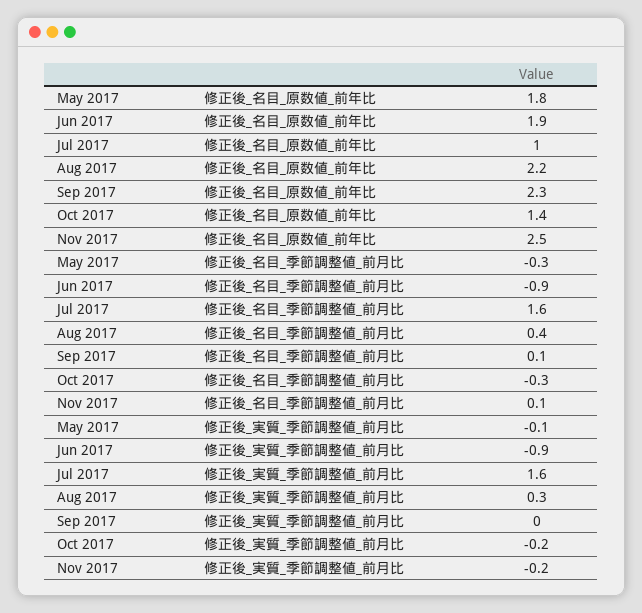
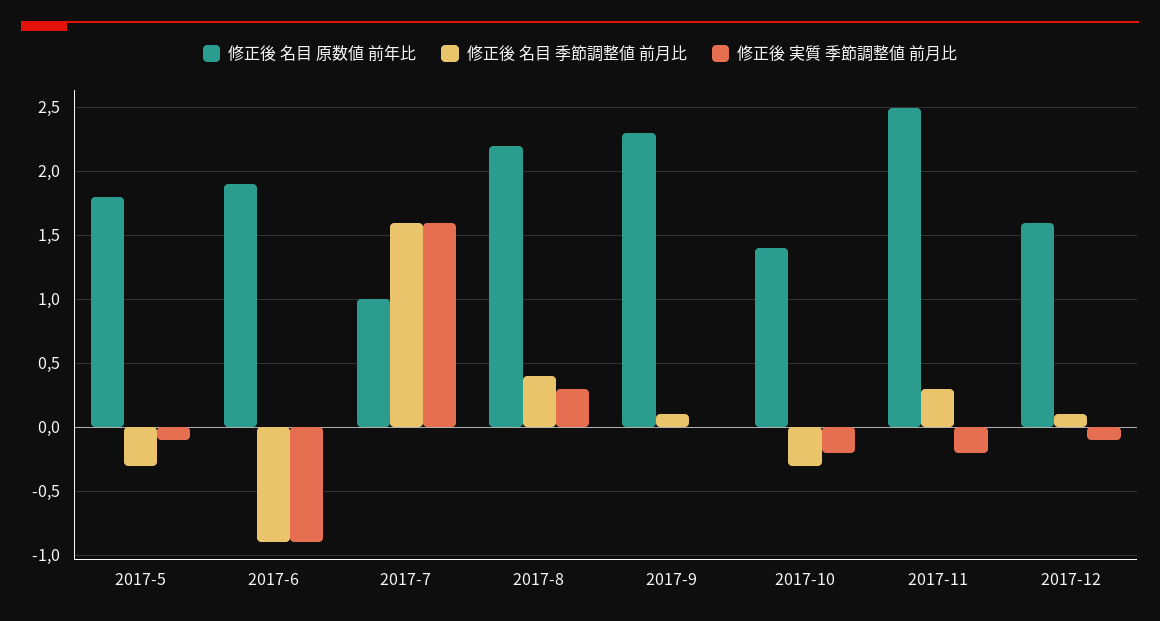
修正後_名目_季節調整値_前月比, Nov 2017: 0.1 -> 0.3
修正後_名目_原数値_前年比, 2017-12: none -> 1.6
修正後_名目_季節調整値_前月比, 2017-12: none -> 0.1
修正後_実質_季節調整値_前月比, 2017-12: none -> -0.1

